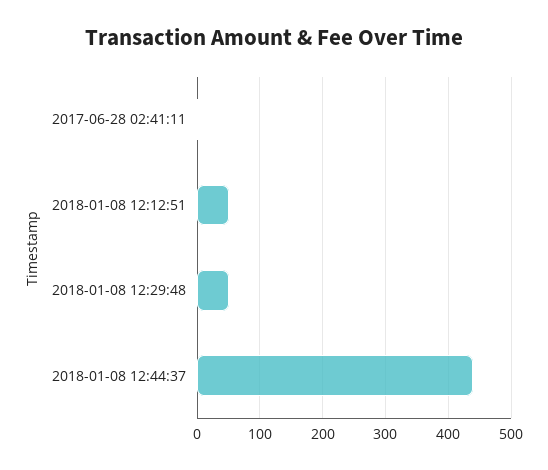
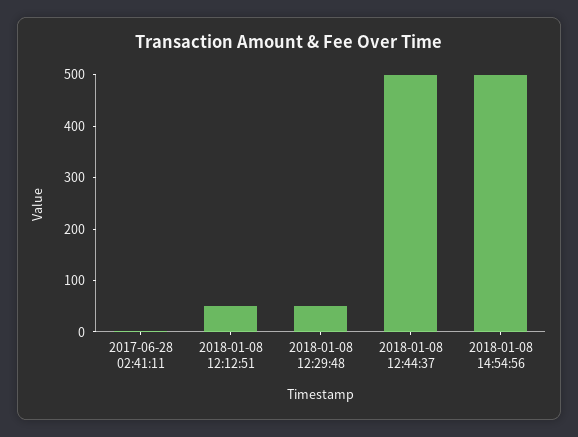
2018-01-08 12:44:37: 440 -> 500
2018-01-08 14:54:56: none -> 500

